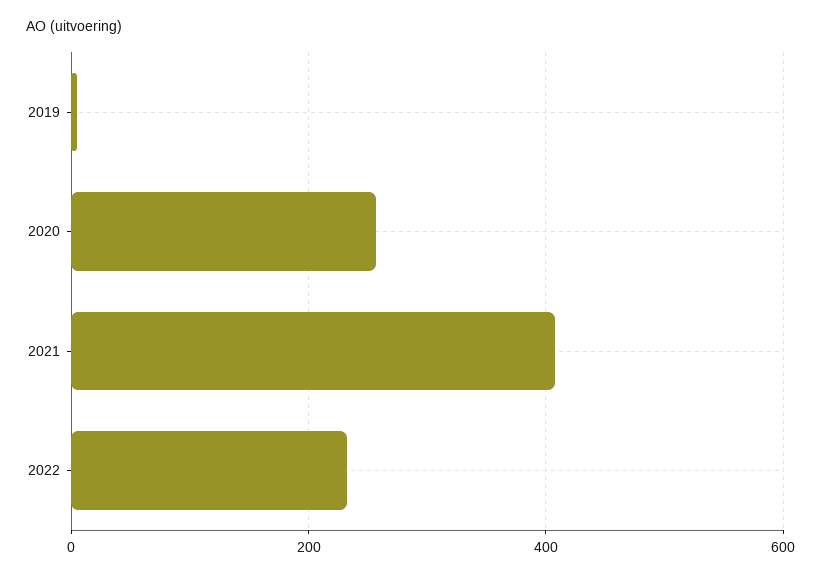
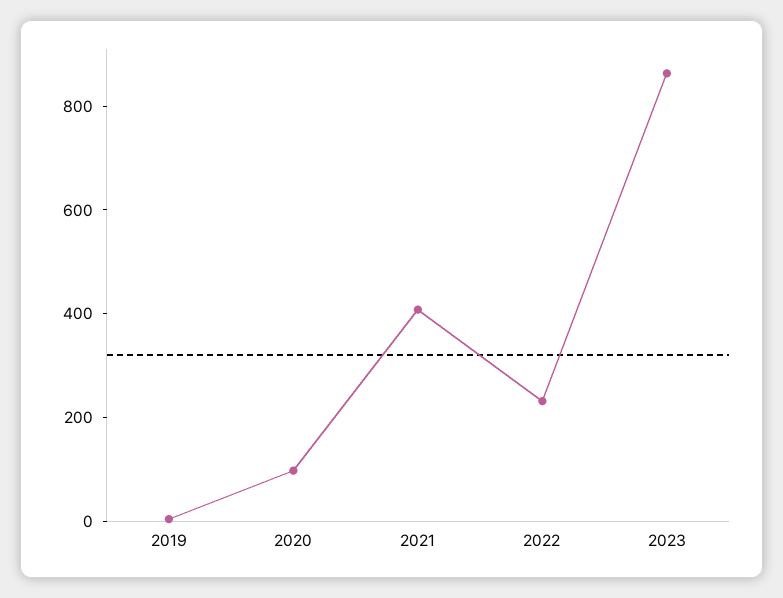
2020: 260 -> 100
2023: none -> 850

